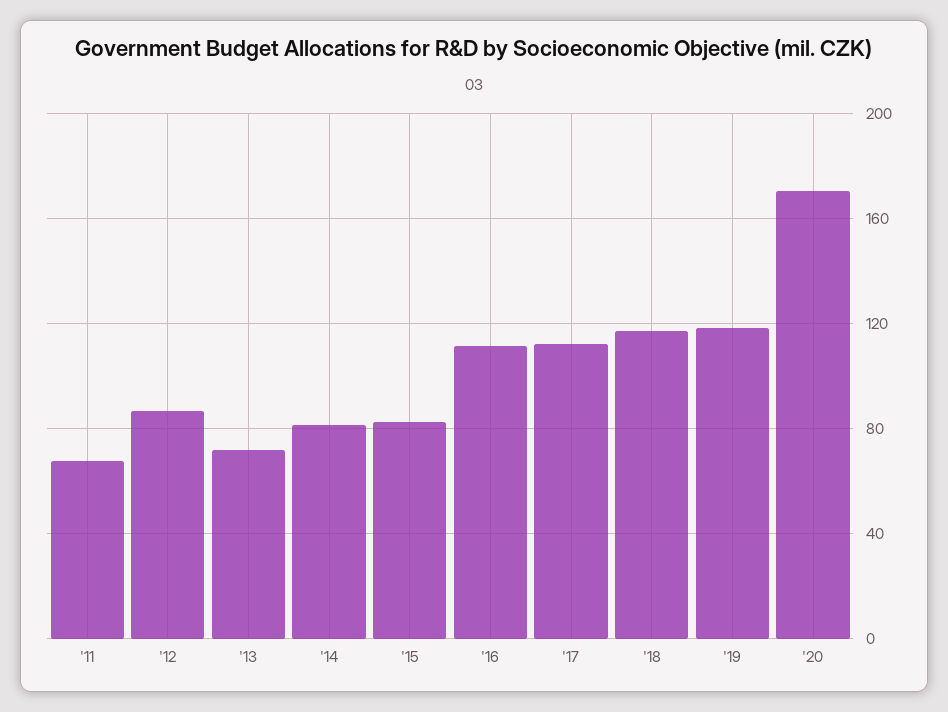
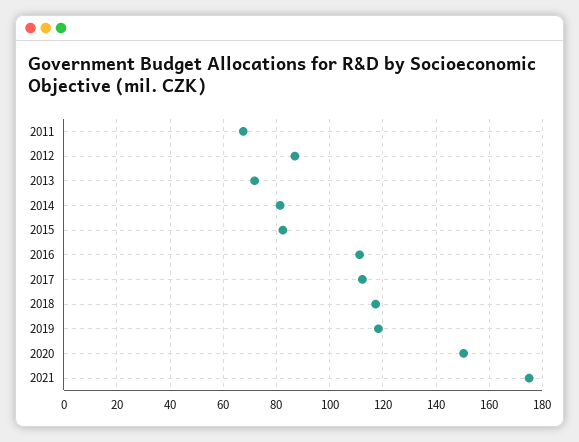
'20: 170 -> 150
2021: none -> 175

